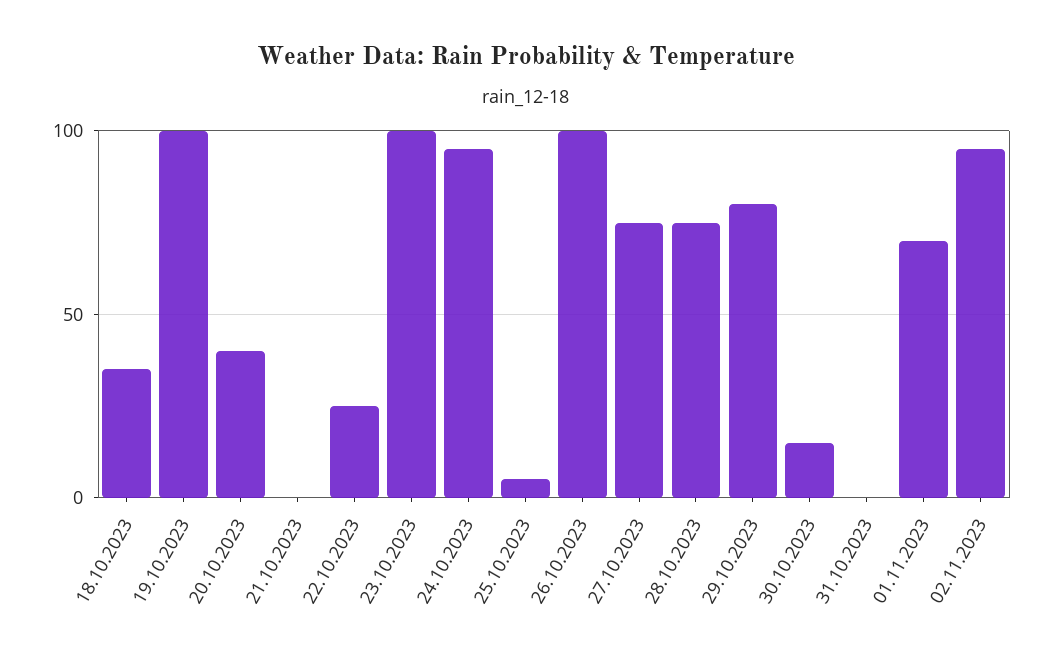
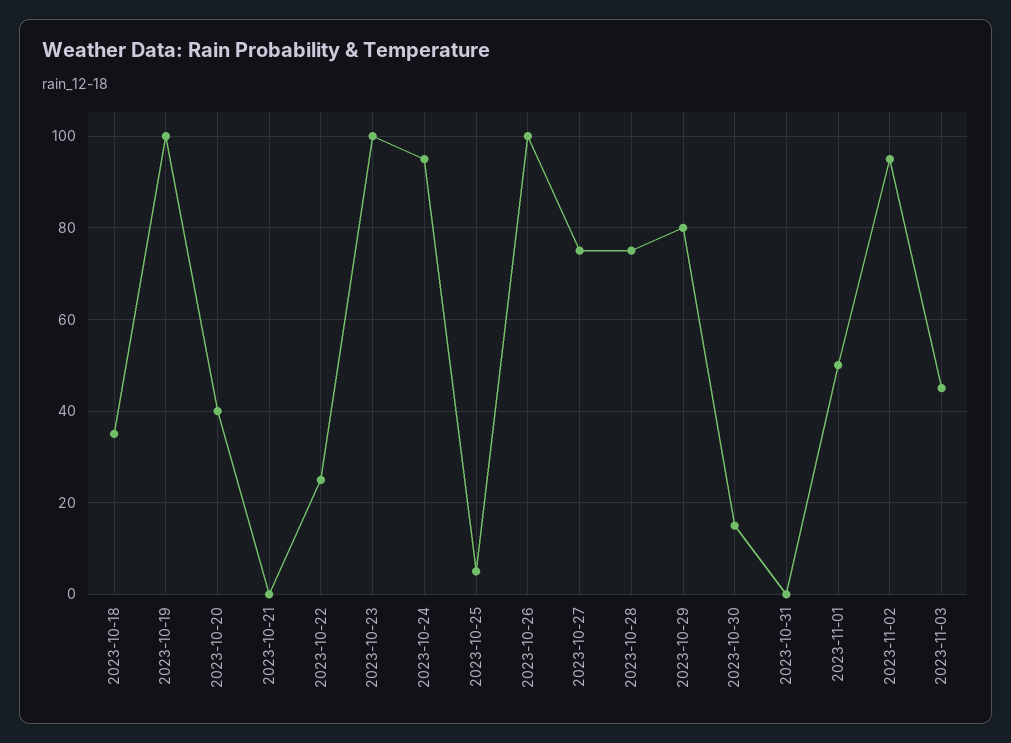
01.11.2023: 70 -> 50
2023-11-03: none -> 45

